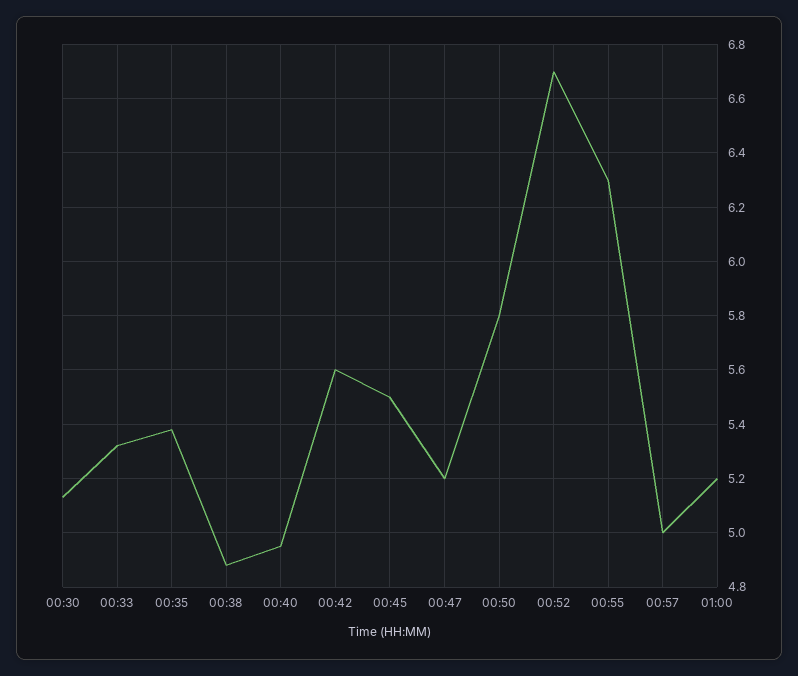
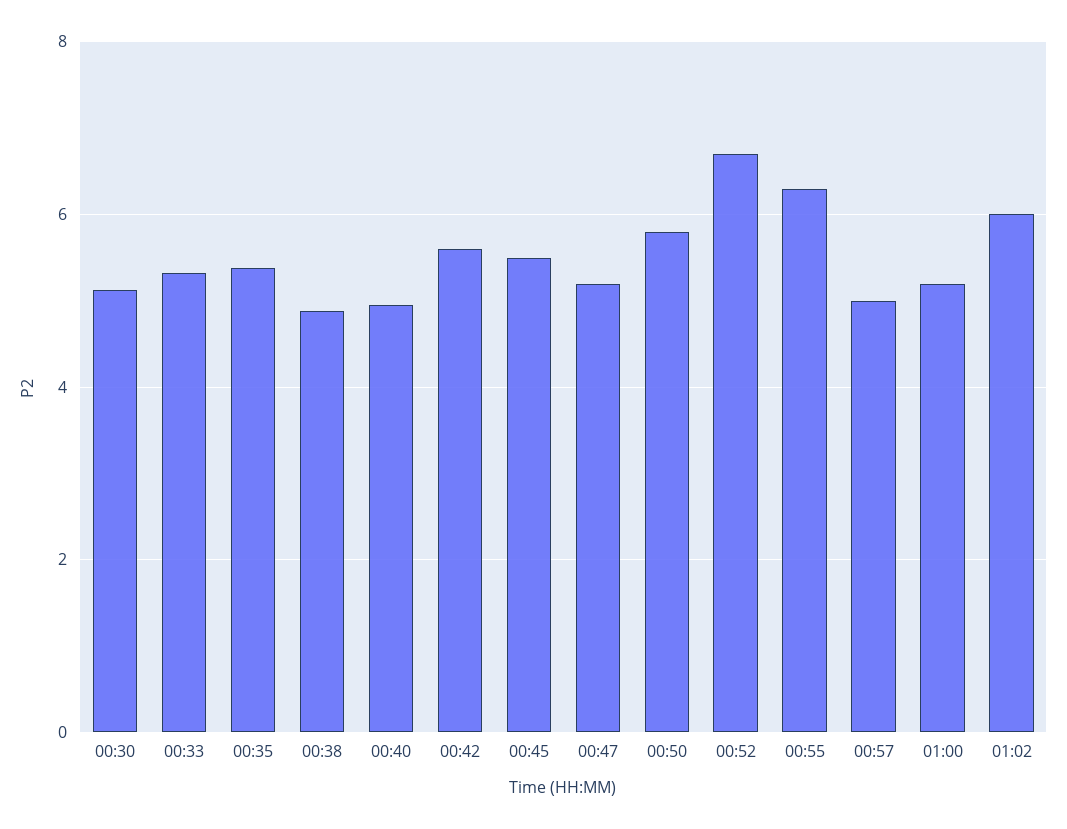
01:02: none -> 6

